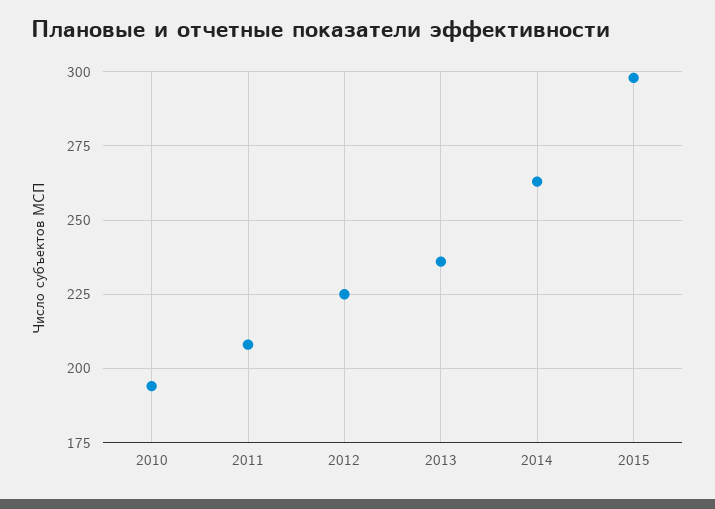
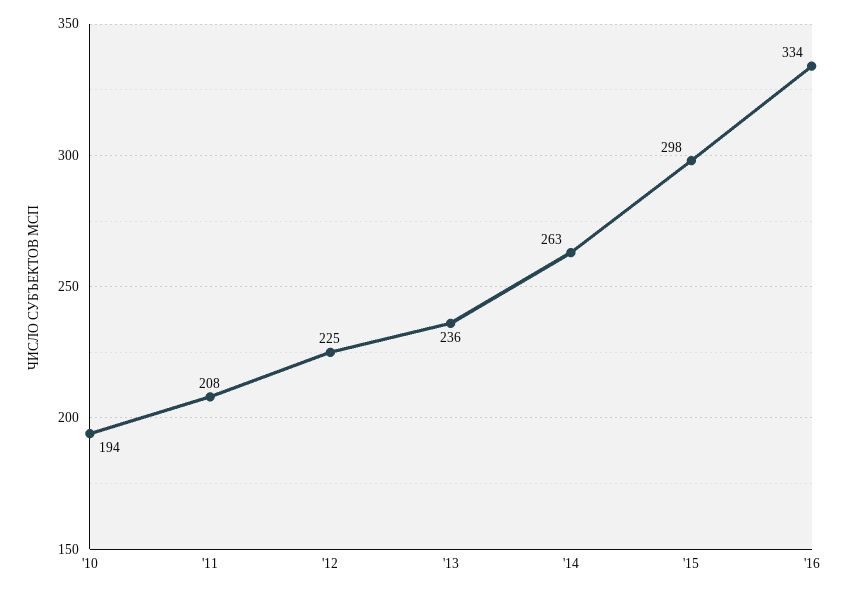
'16: none -> 334

